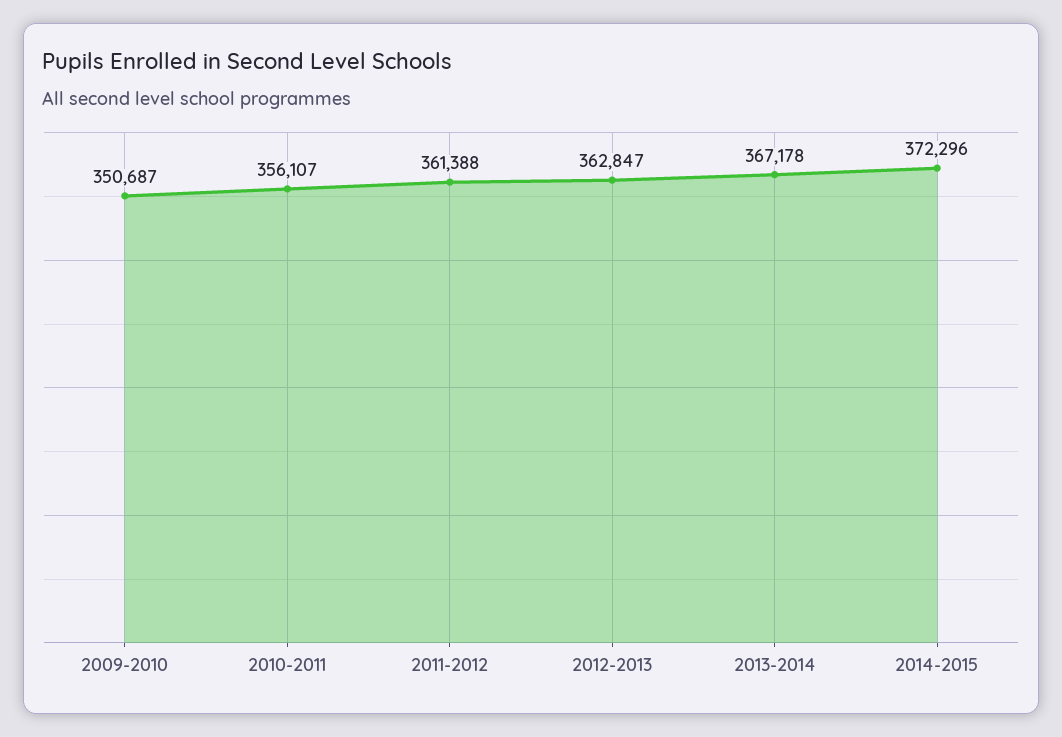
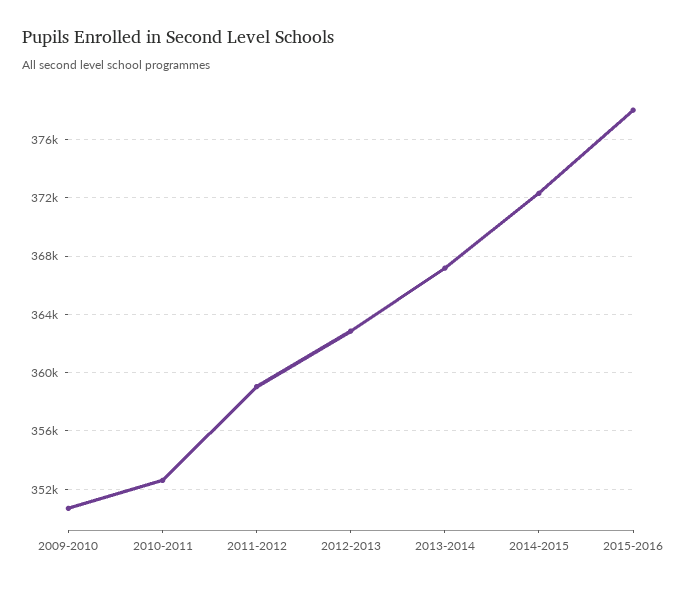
2010-2011: 356107 -> 352500
2011-2012: 361388 -> 359000
2015-2016: none -> 378000

